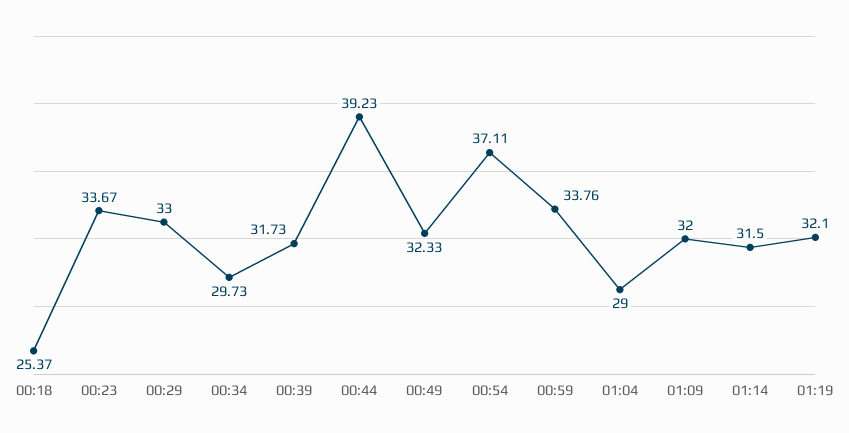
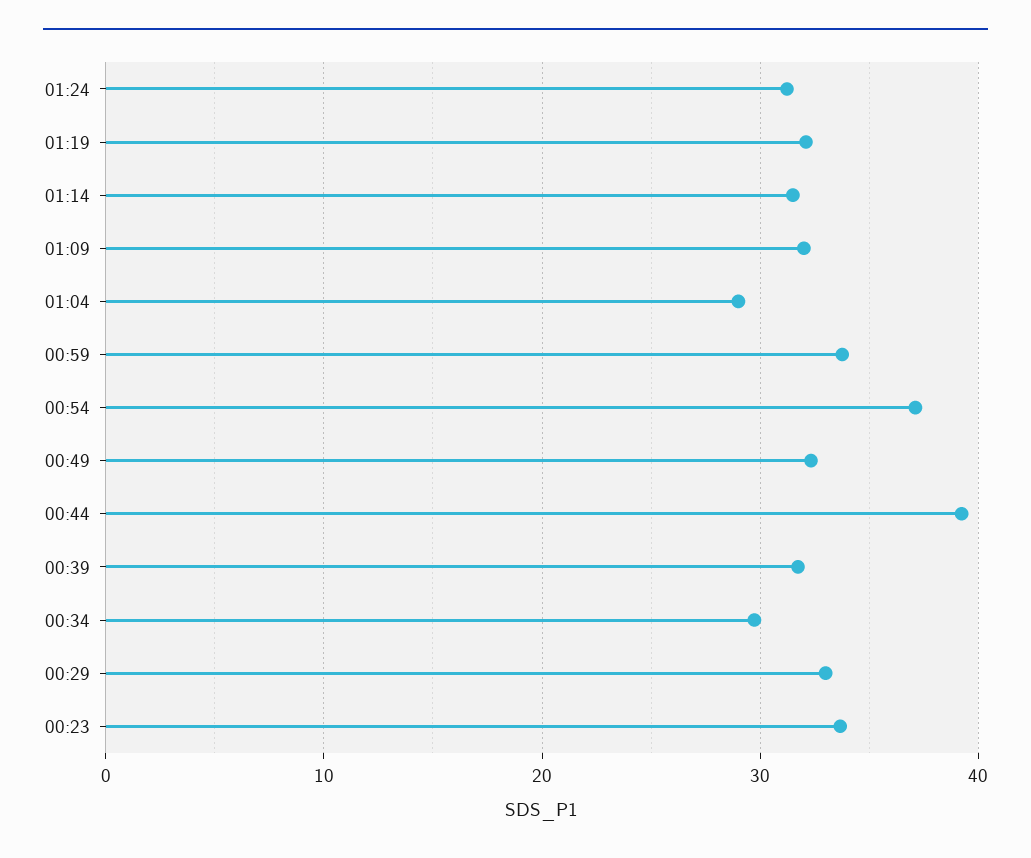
00:18: 25.37 -> none
01:24: none -> 31

